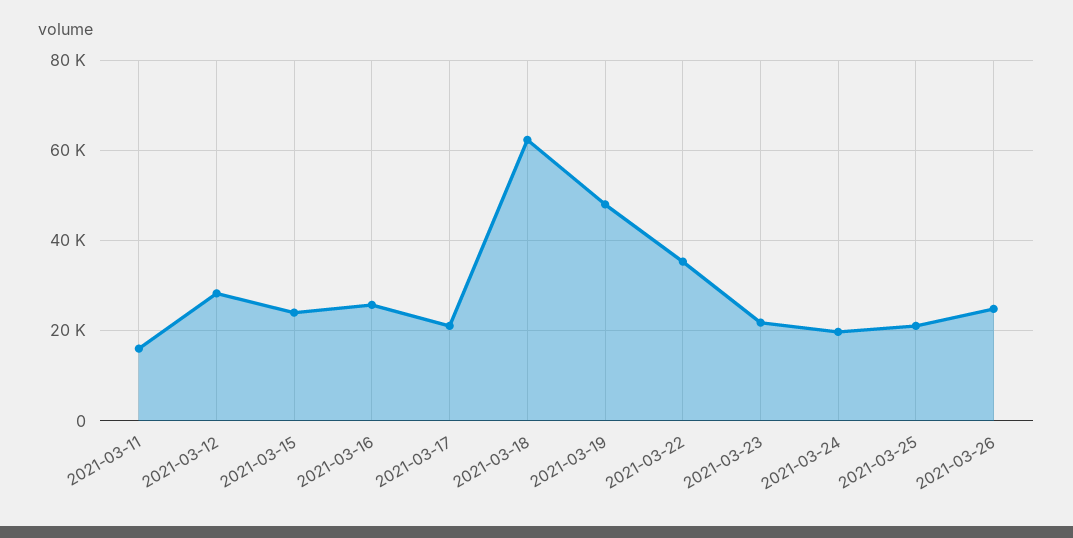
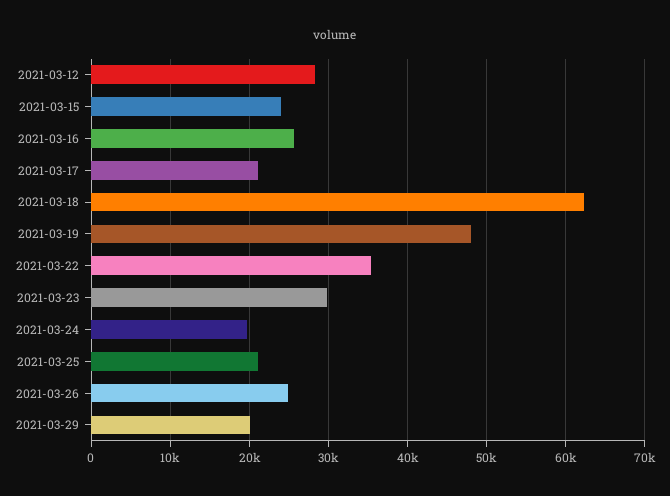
2021-03-11: 16000 -> none
2021-03-23: 22000 -> 30000
2021-03-29: none -> 20000

